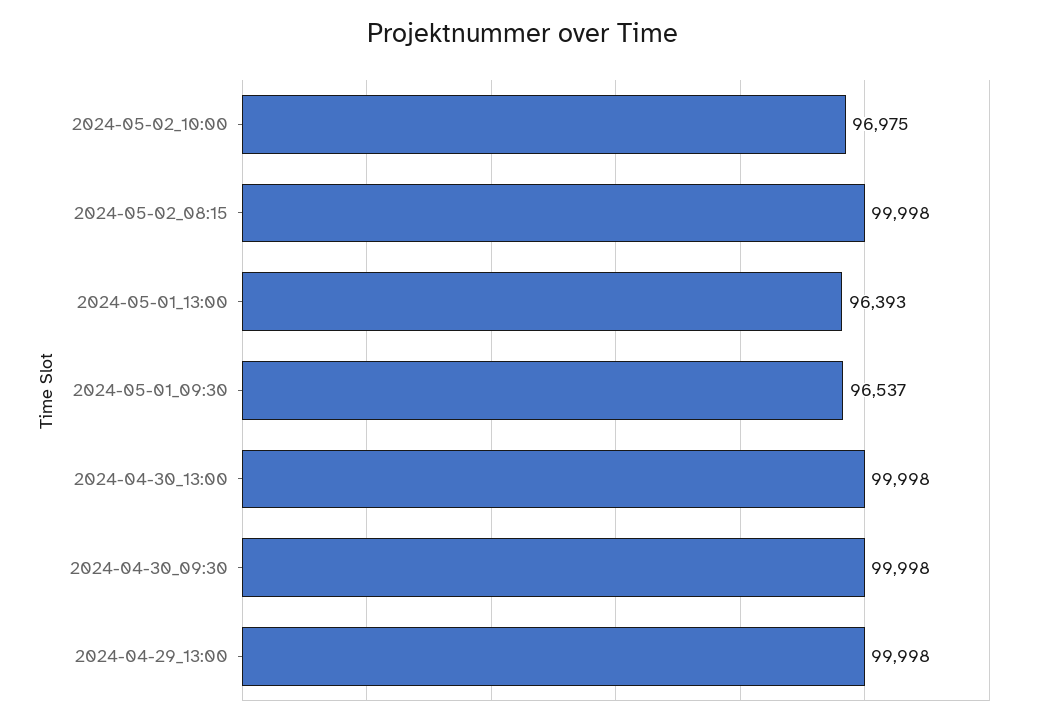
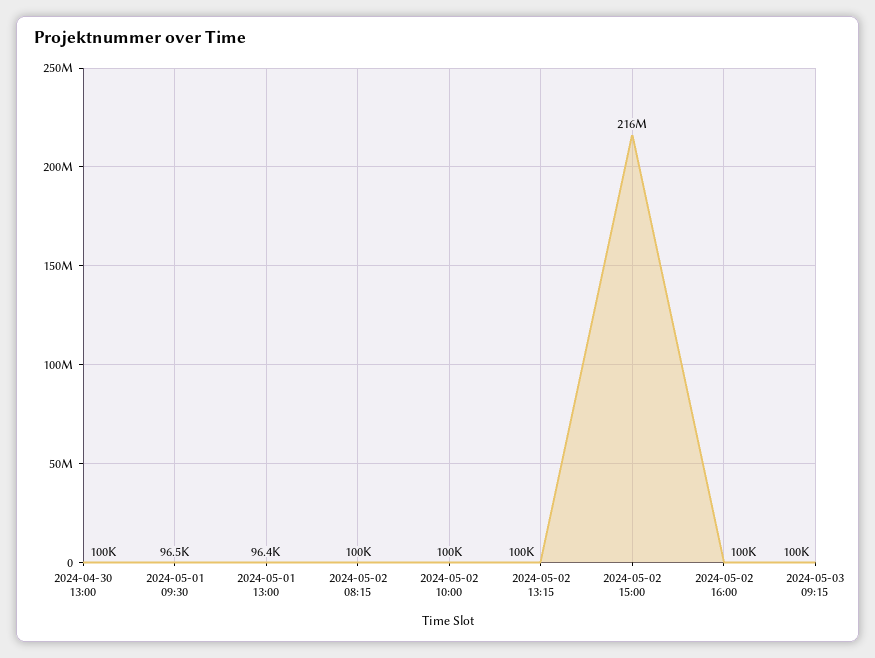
2024-05-02_10:00: 96975 -> 100000
2024-04-30_09:30: 99998 -> none
2024-04-29_13:00: 99998 -> none
2024-05-02 13:15: none -> 100000
2024-05-02 15:00: none -> 216000000
2024-05-02 16:00: none -> 100000
2024-05-03 09:15: none -> 100000

